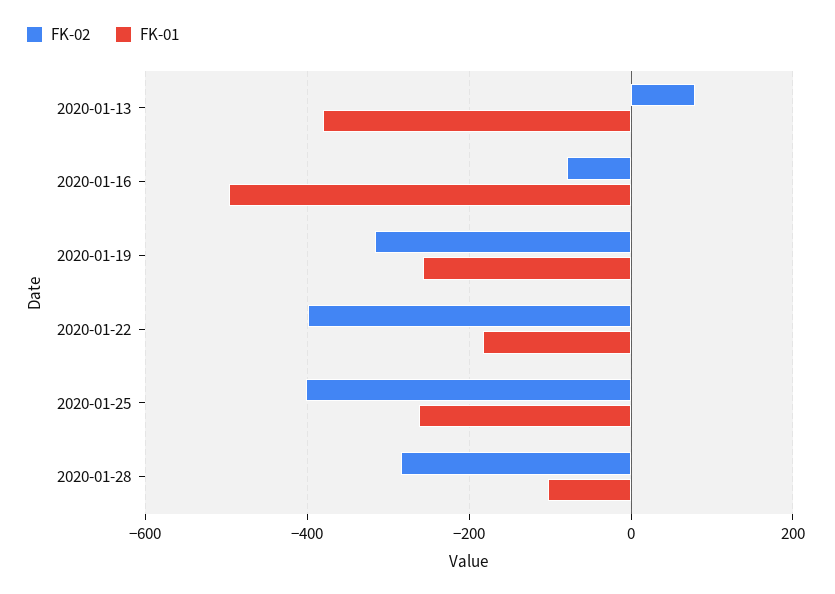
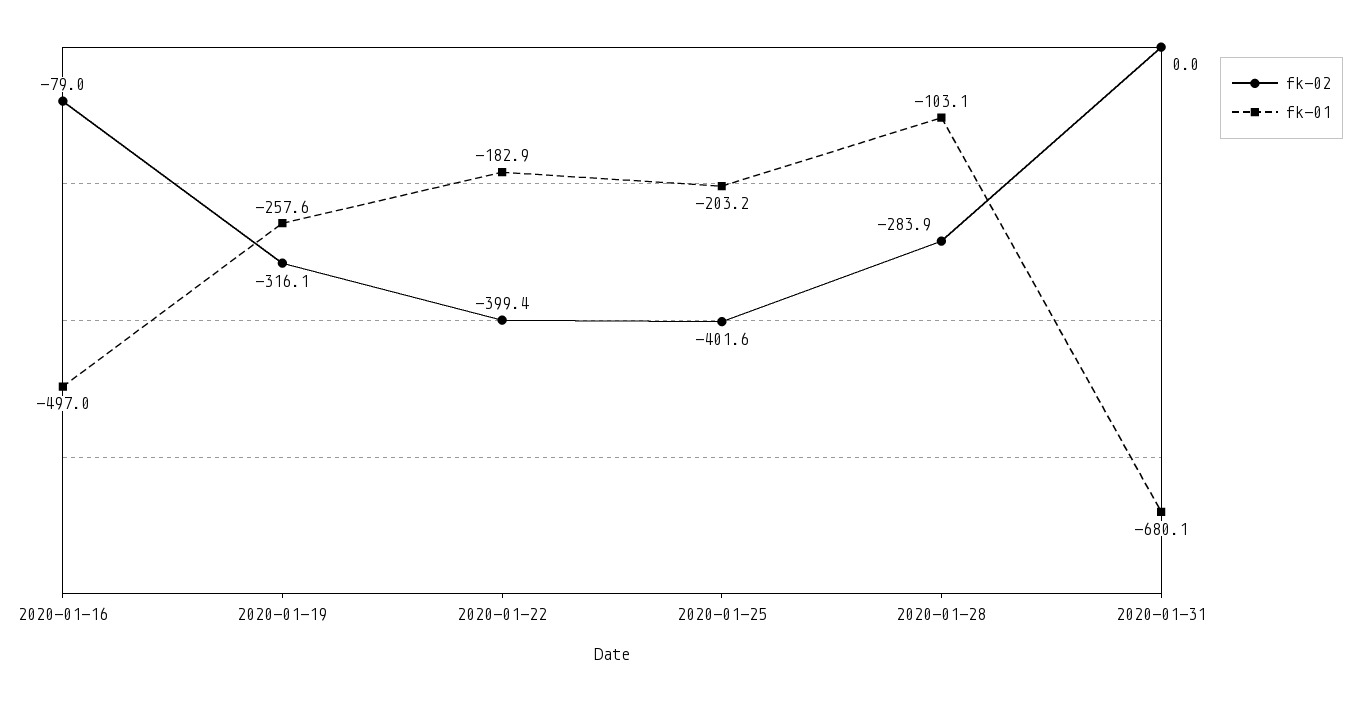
FK-02, 2020-01-13: 80 -> none
FK-01, 2020-01-13: -380 -> none
FK-01, 2020-01-25: -260 -> -203.2
FK-02, 2020-01-31: none -> 0
FK-01, 2020-01-31: none -> -680.1

